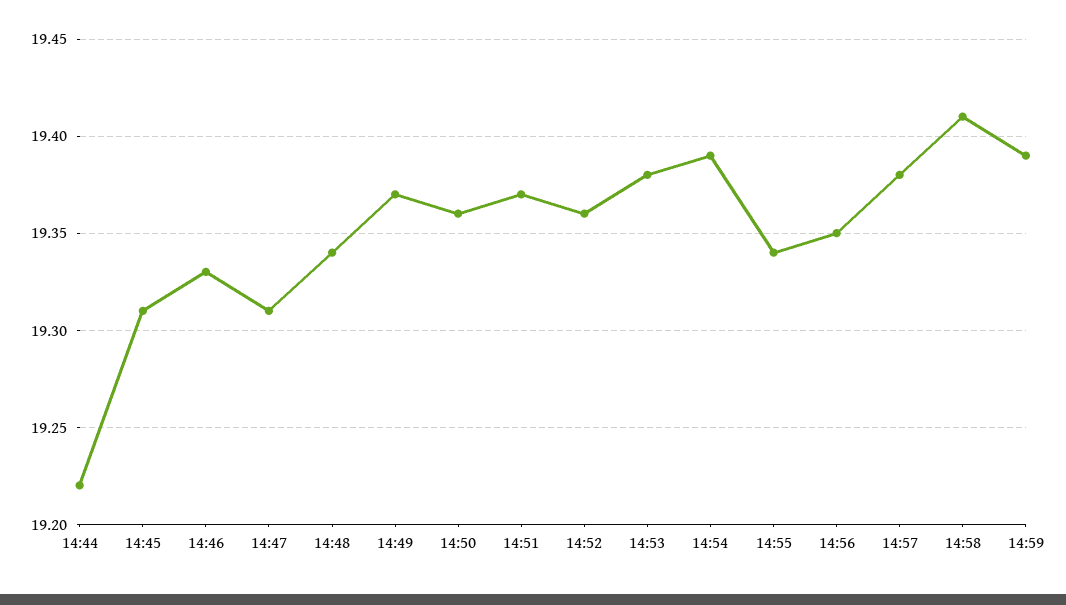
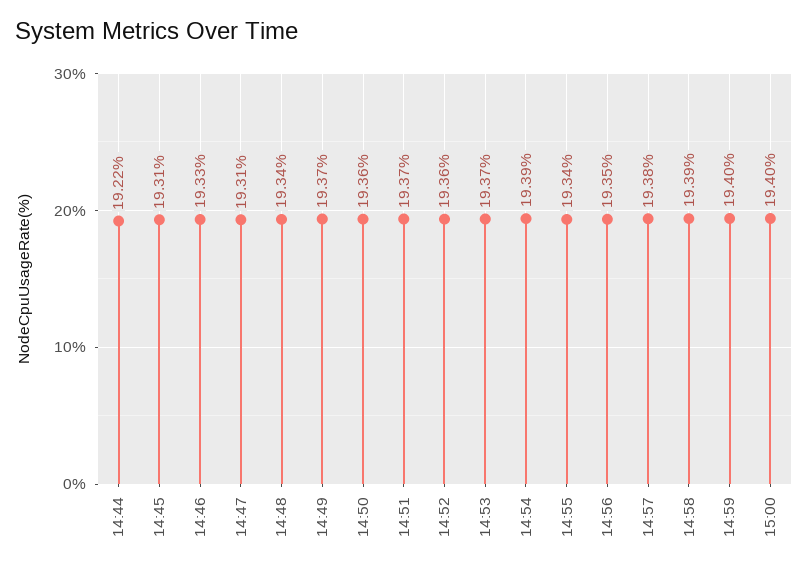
14:53: 19.38 -> 19.37
14:58: 19.41 -> 19.39
14:59: 19.39 -> 19.4
15:00: none -> 19.4

